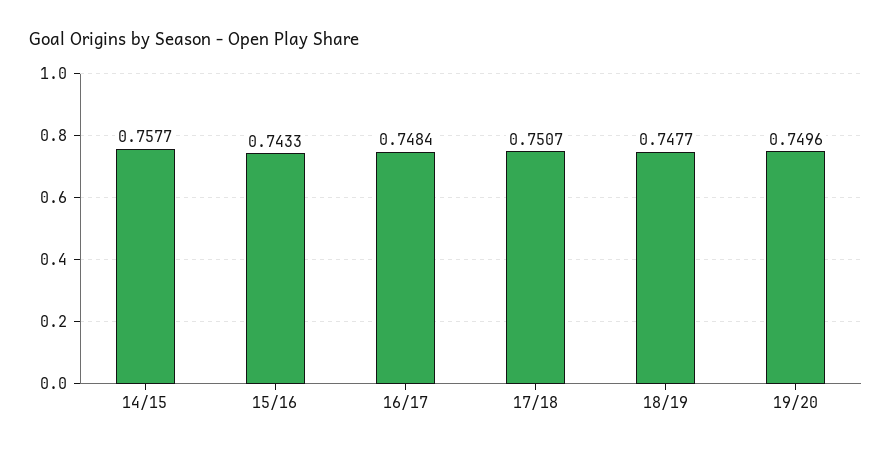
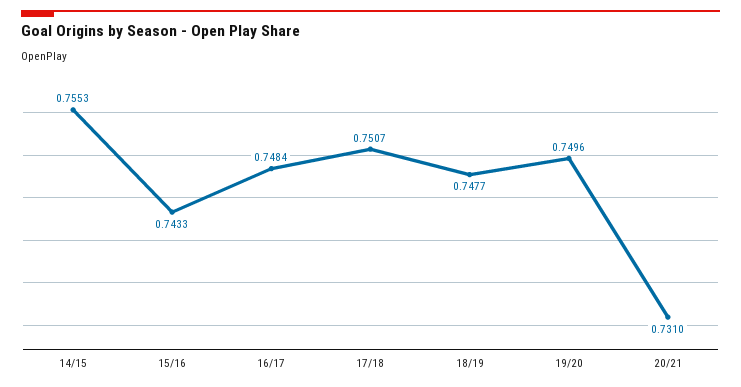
14/15: 0.7577 -> 0.7553
20/21: none -> 0.731

